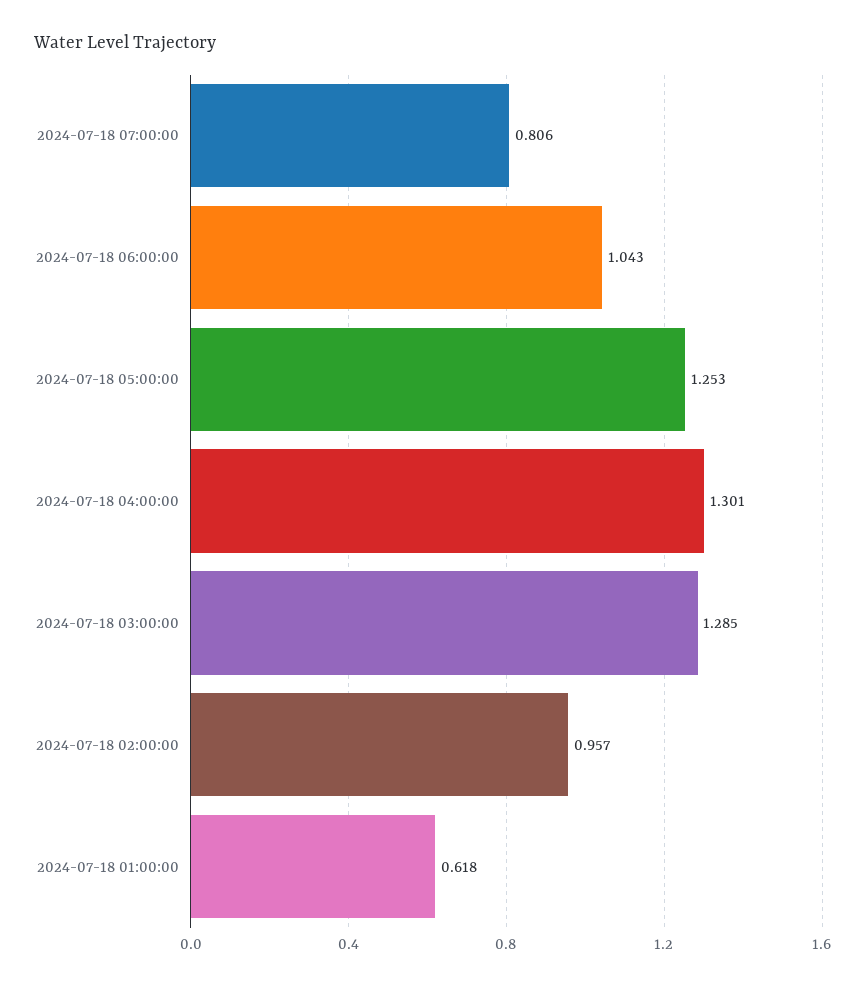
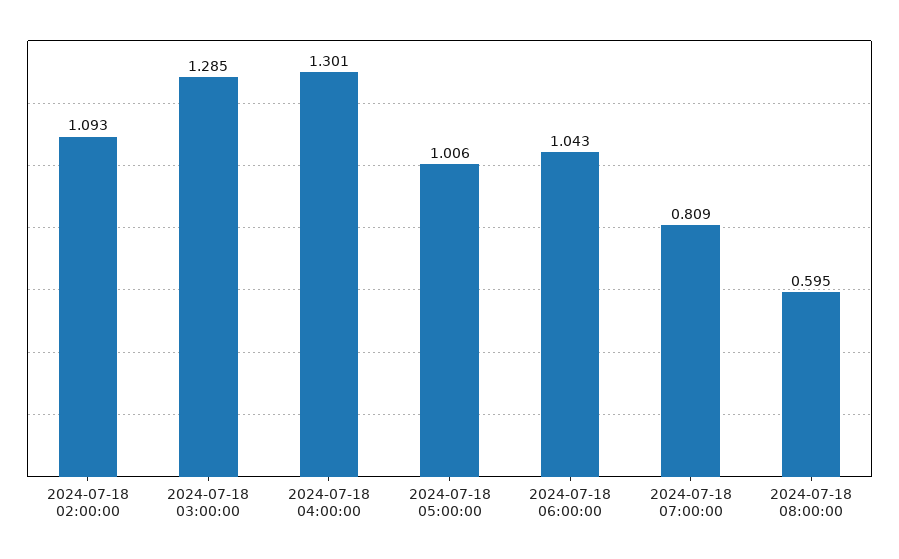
2024-07-18 07:00:00: 0.806 -> 0.809
2024-07-18 05:00:00: 1.253 -> 1.006
2024-07-18 02:00:00: 0.957 -> 1.093
2024-07-18 01:00:00: 0.618 -> none
2024-07-18 08:00:00: none -> 0.595

